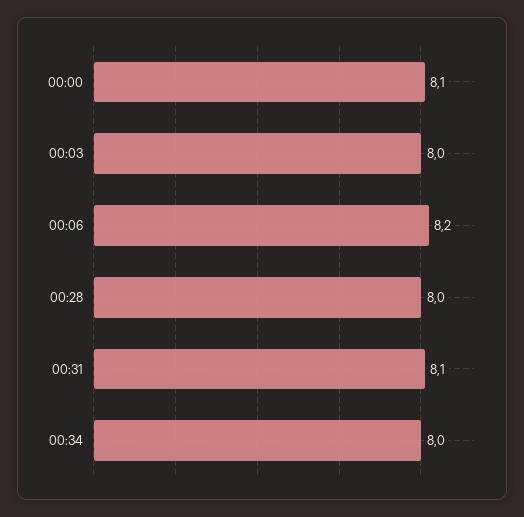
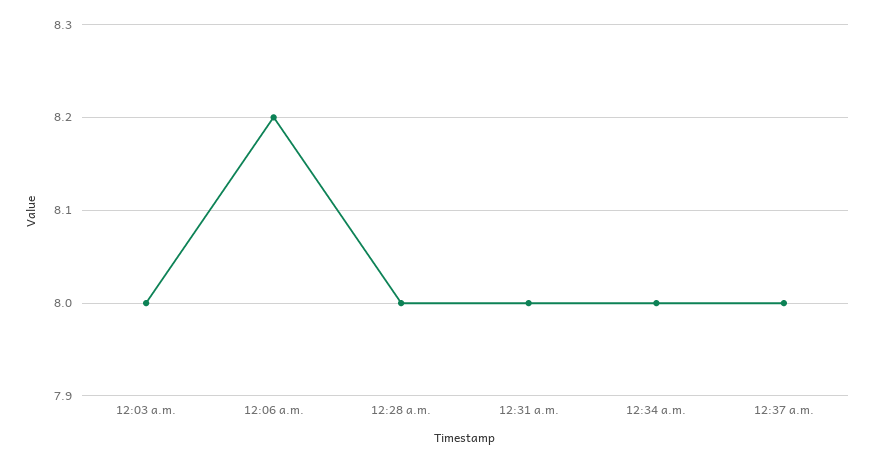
00:00: 8.1 -> none
00:31: 8.1 -> 8
12:37 a.m.: none -> 8

